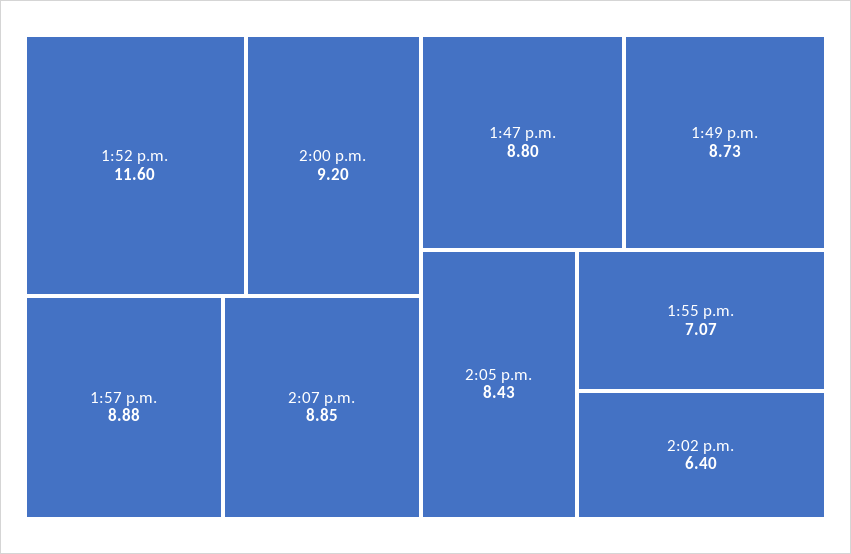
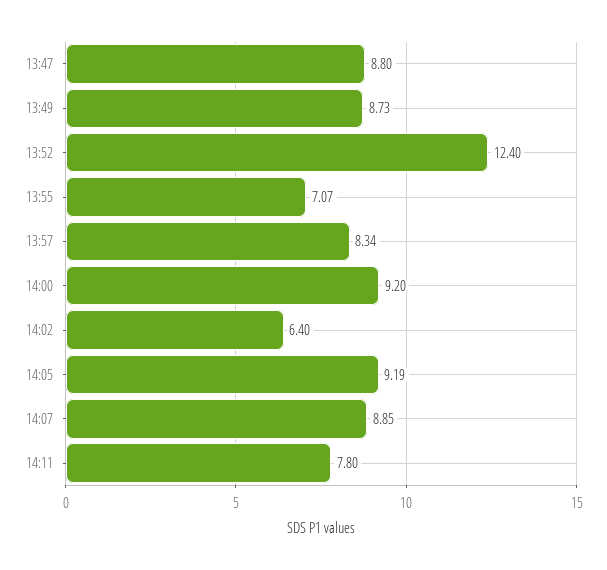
1:52 p.m.: 11.6 -> 12.4
1:57 p.m.: 8.88 -> 8.34
2:05 p.m.: 8.43 -> 9.19
14:11: none -> 7.8

